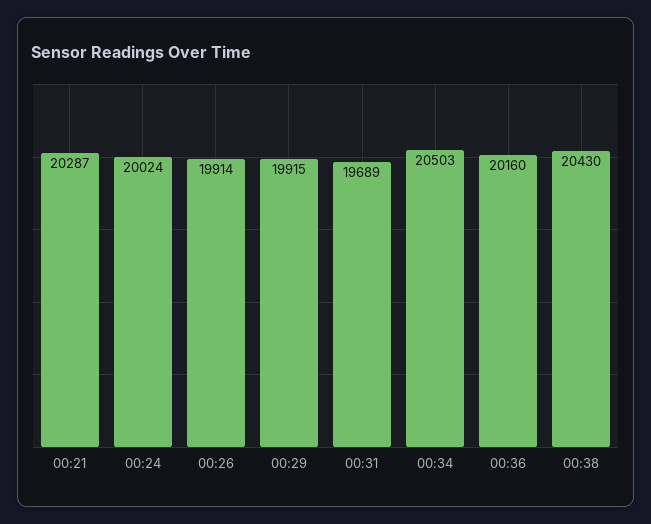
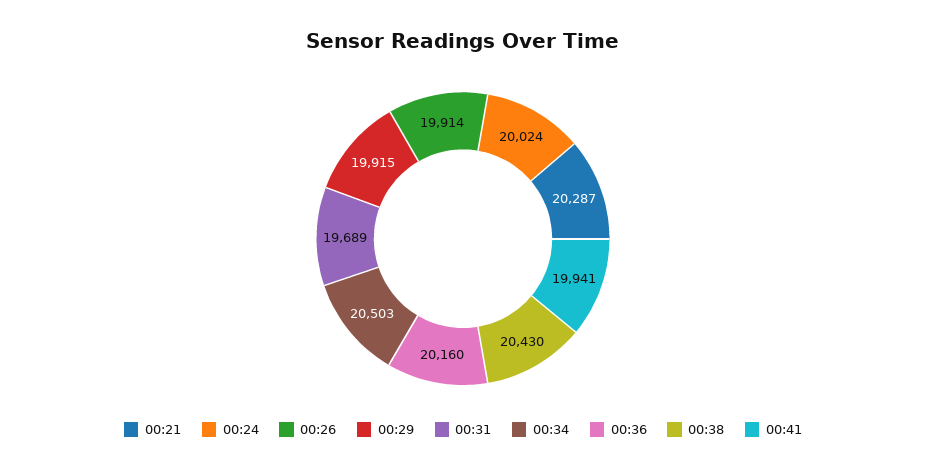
00:41: none -> 19941

